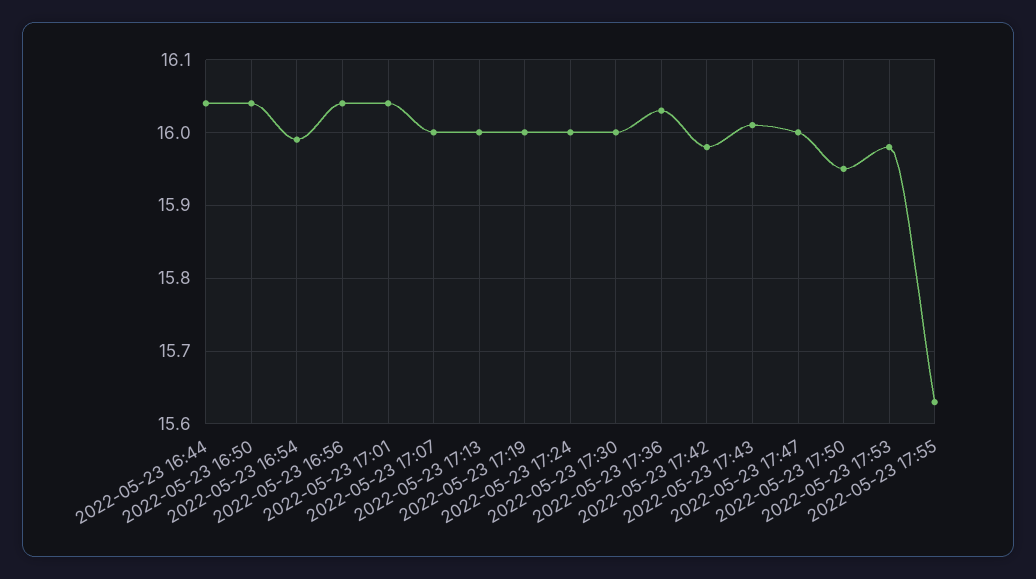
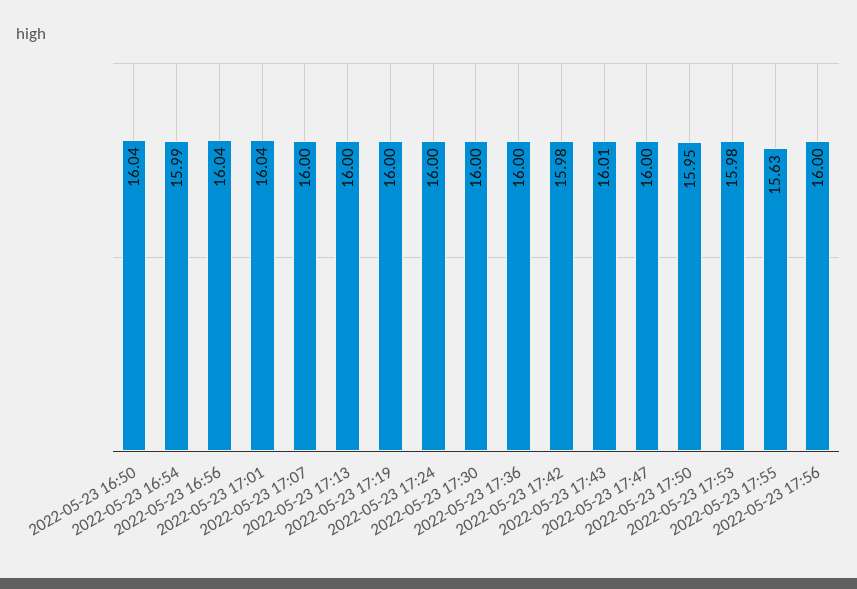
2022-05-23 16:44: 16.04 -> none
2022-05-23 17:36: 16.03 -> 16
2022-05-23 17:56: none -> 16

